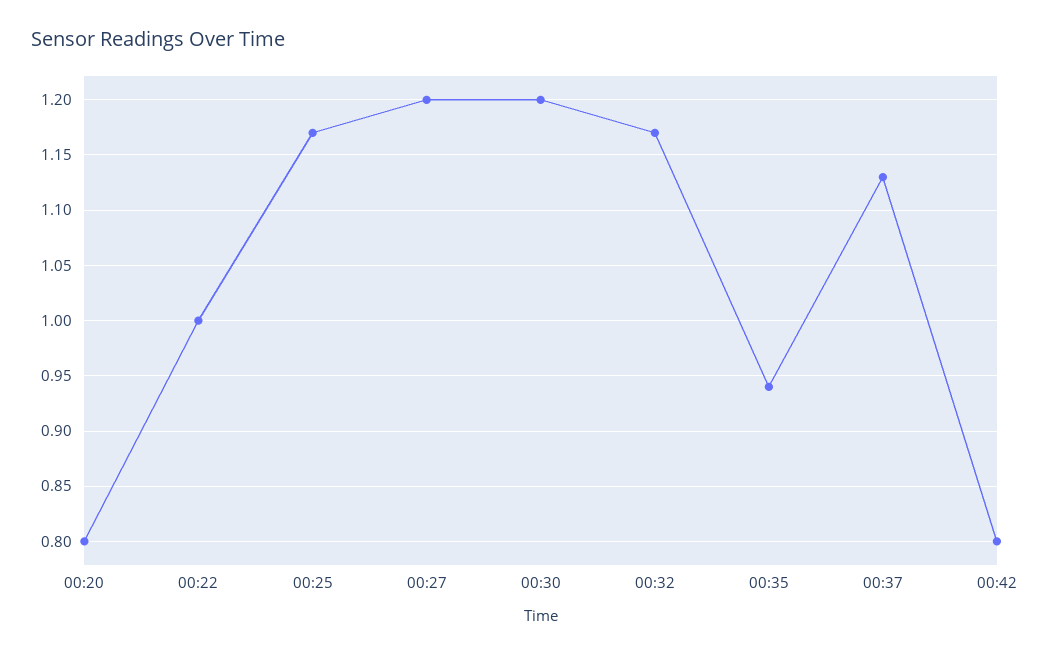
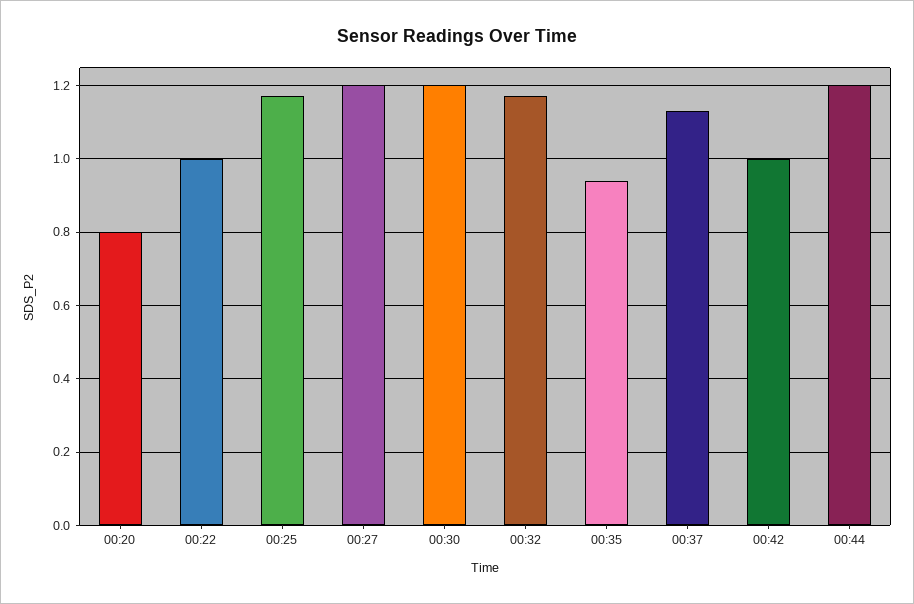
00:42: 0.8 -> 1
00:44: none -> 1.2

